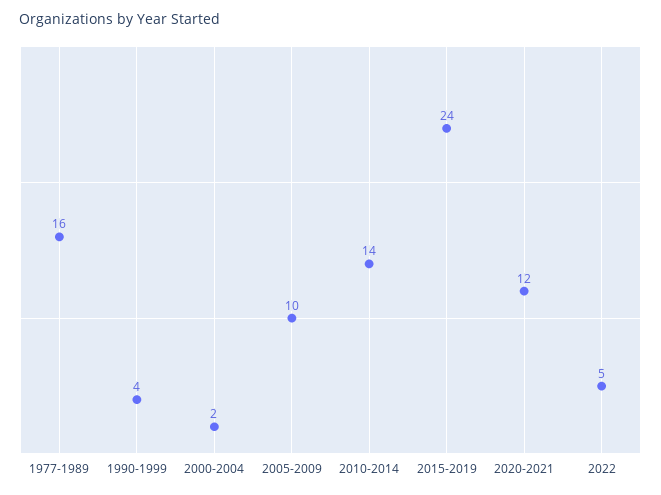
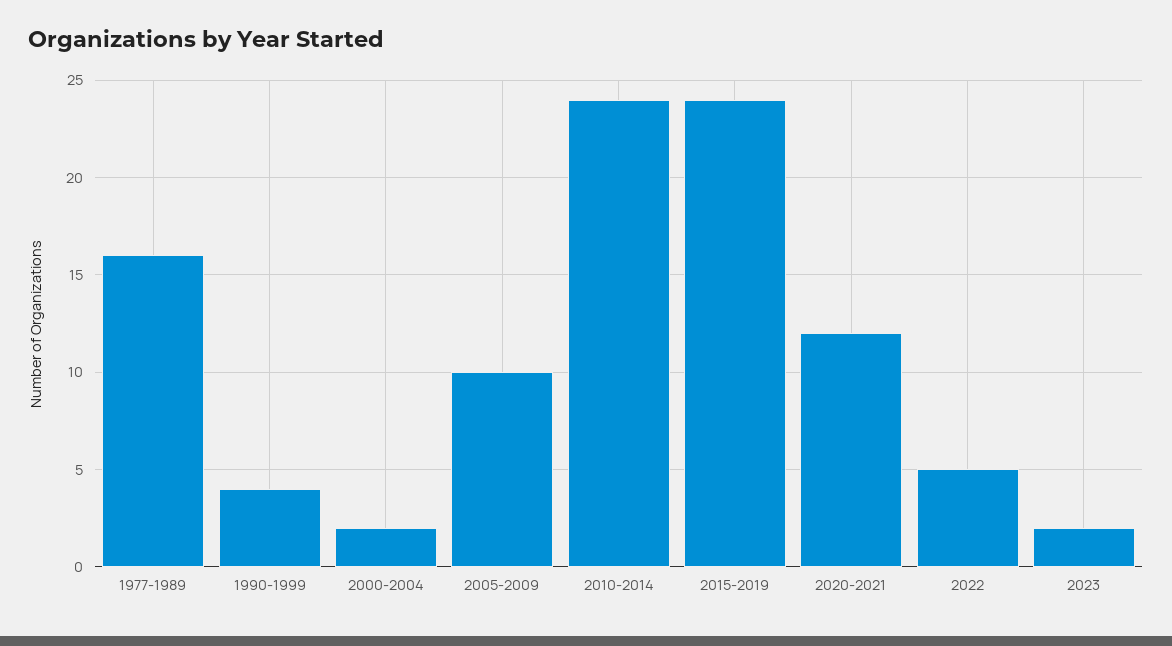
2010-2014: 14 -> 24
2023: none -> 2

